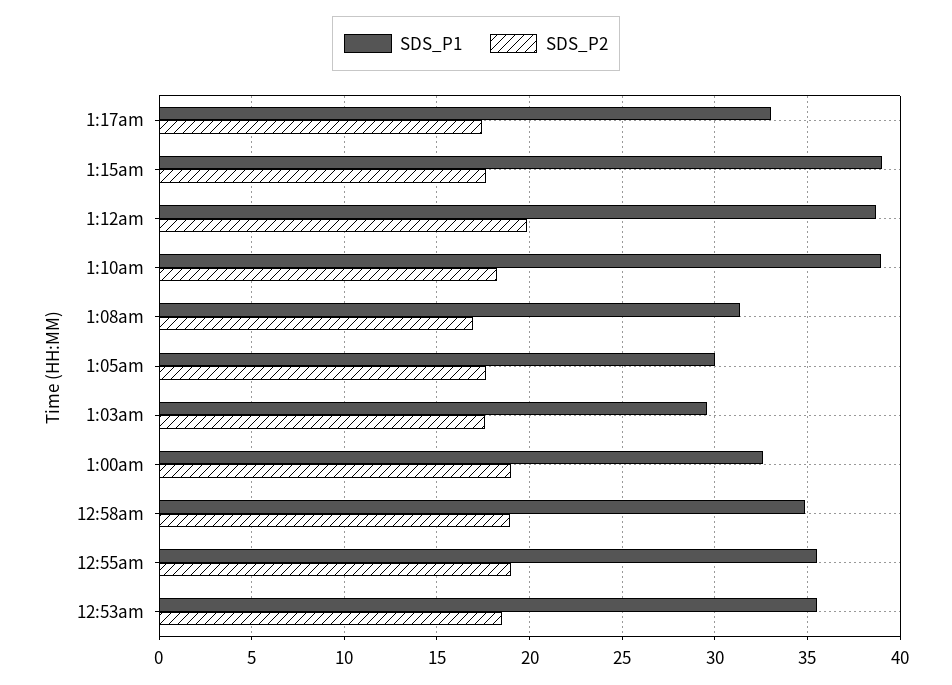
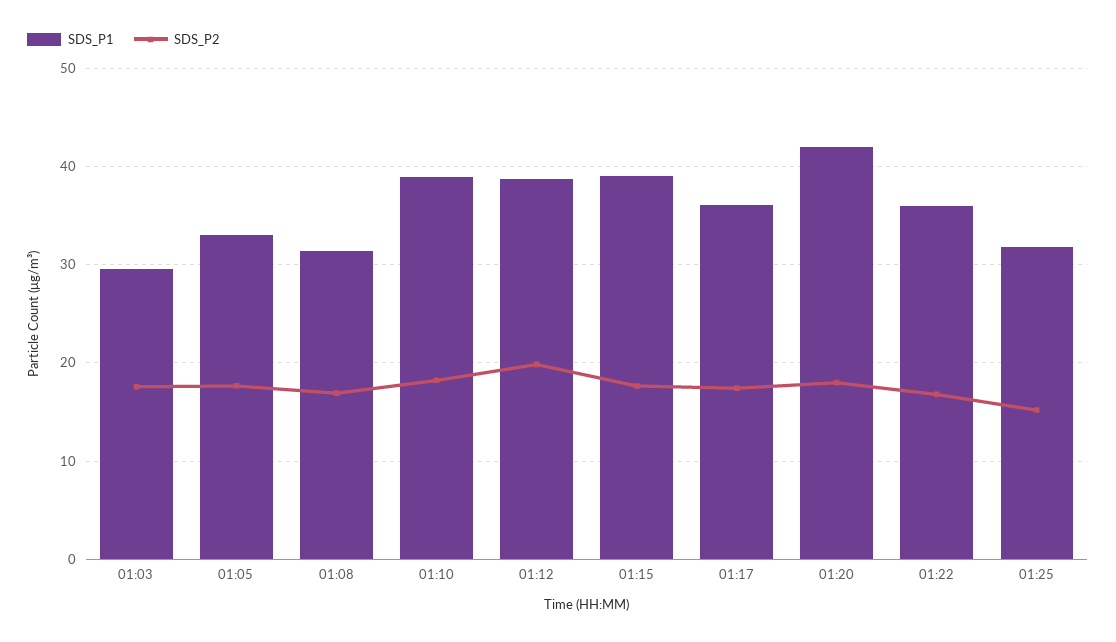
SDS_P1, 1:17am: 33 -> 36
SDS_P1, 1:05am: 30 -> 33
SDS_P1, 1:00am: 32.5 -> none
SDS_P2, 1:00am: 19 -> none
SDS_P1, 12:58am: 35 -> none
SDS_P2, 12:58am: 19 -> none
SDS_P1, 12:55am: 35.5 -> none
SDS_P2, 12:55am: 19 -> none
SDS_P1, 12:53am: 35.5 -> none
SDS_P2, 12:53am: 18.5 -> none
SDS_P1, 01:20: none -> 42
SDS_P2, 01:20: none -> 18
SDS_P1, 01:22: none -> 36
SDS_P2, 01:22: none -> 17
SDS_P1, 01:25: none -> 32
SDS_P2, 01:25: none -> 15

